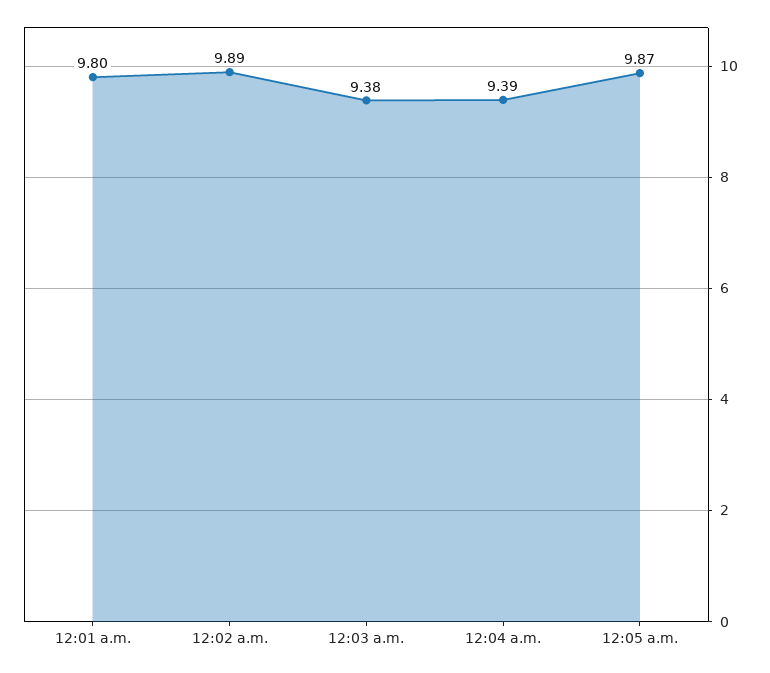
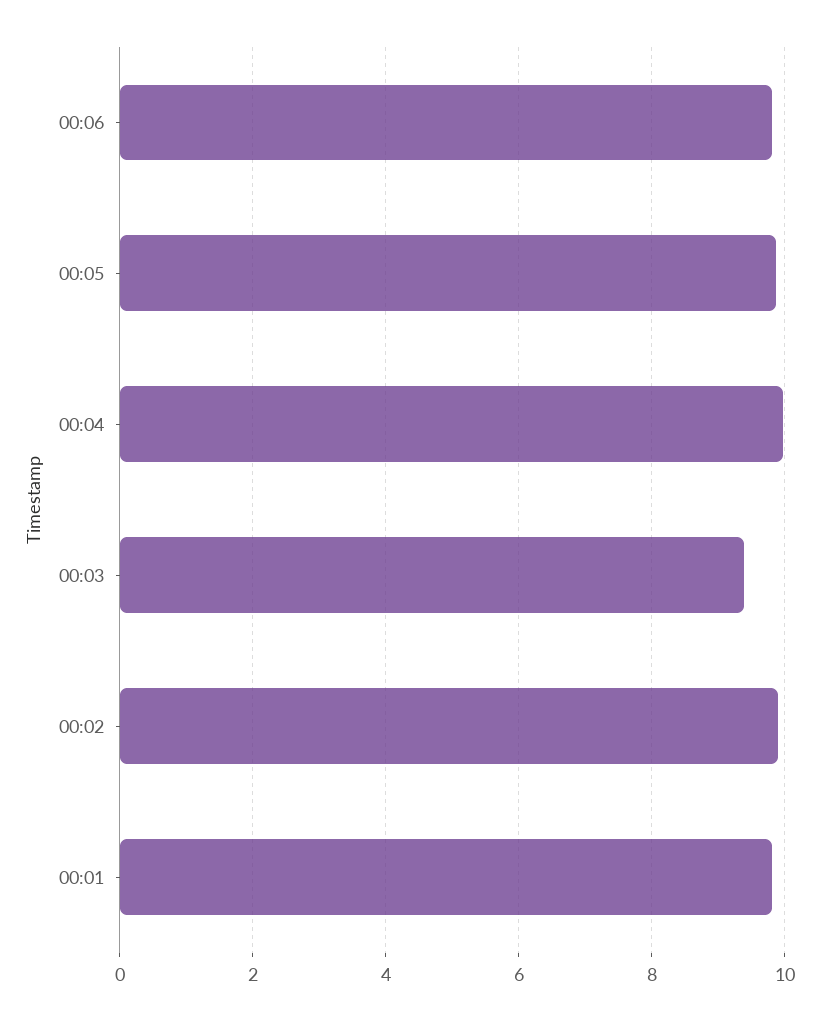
12:04 a.m.: 9.39 -> 10
00:06: none -> 9.8

